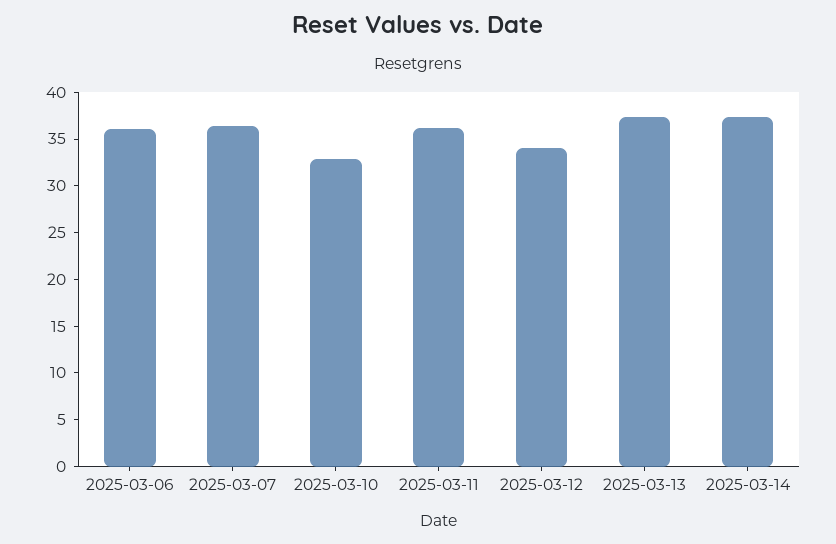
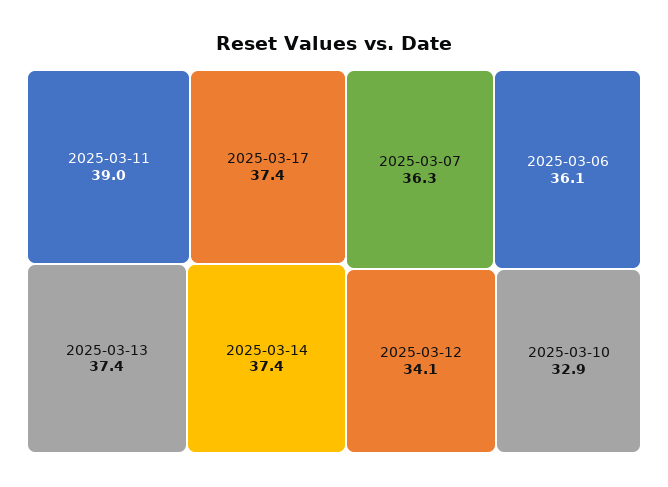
2025-03-11: 36 -> 39
2025-03-17: none -> 37.4

